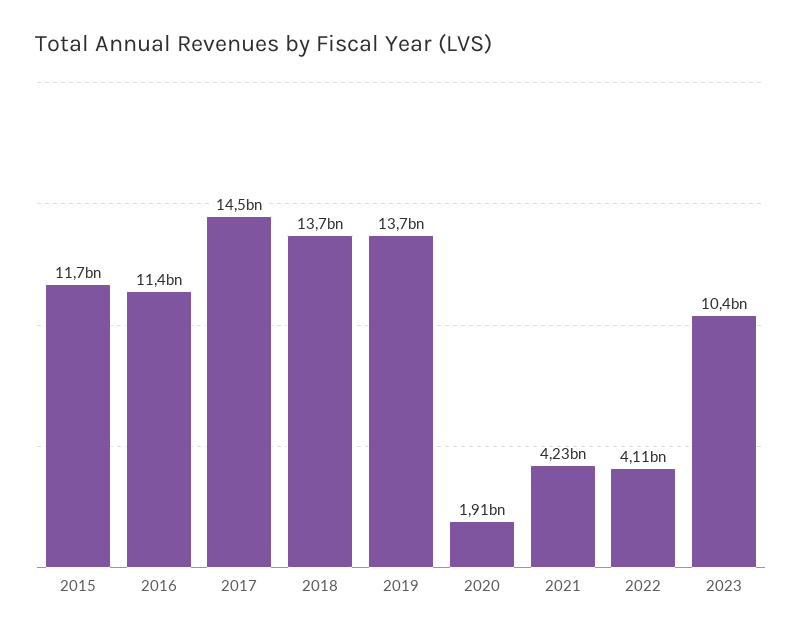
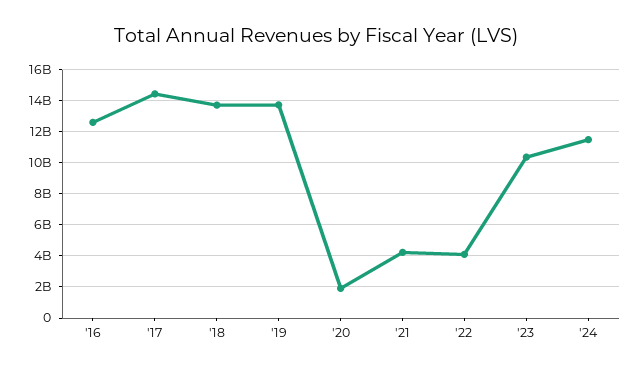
2015: 11700000000 -> none
2016: 11400000000 -> 12500000000
'24: none -> 11500000000

